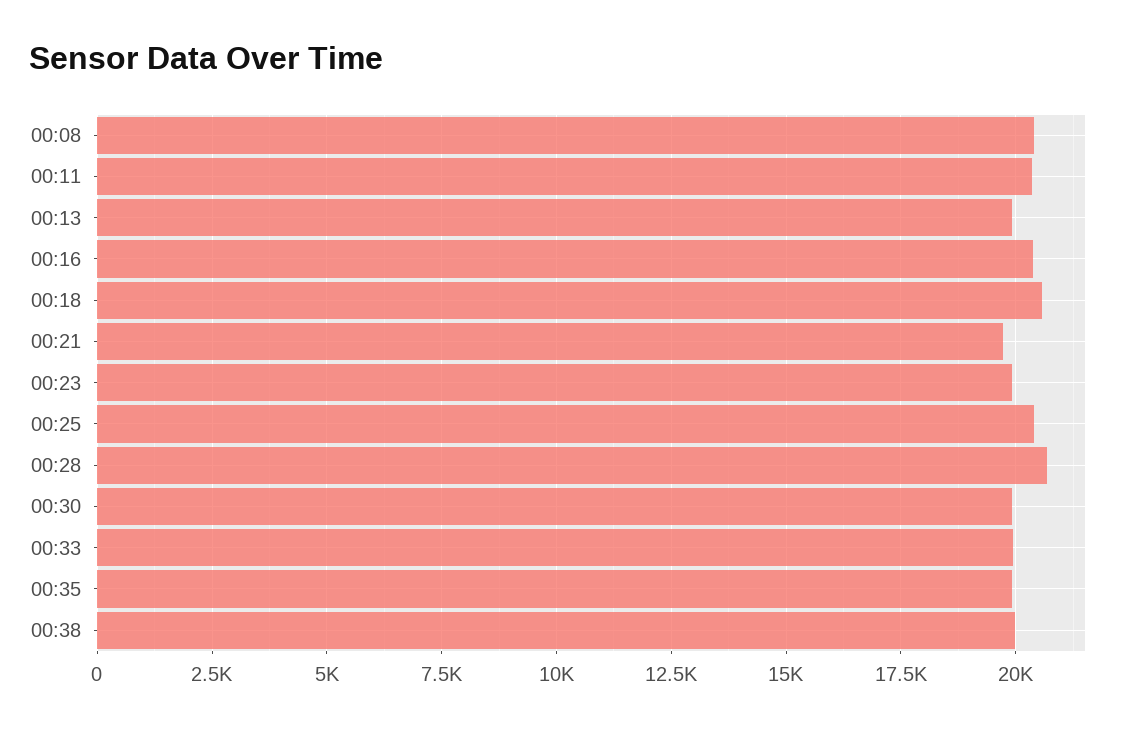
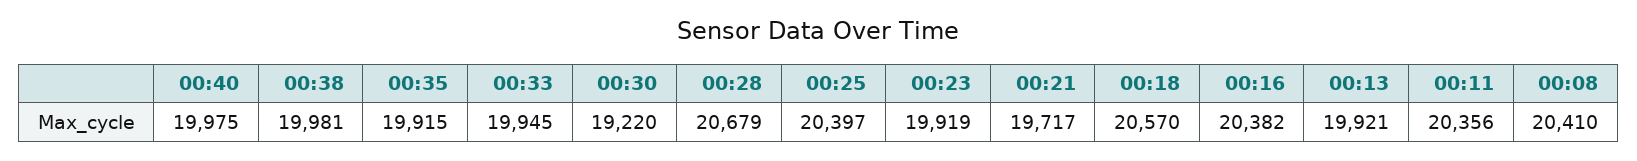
00:30: 20000 -> 19220
00:40: none -> 19975

